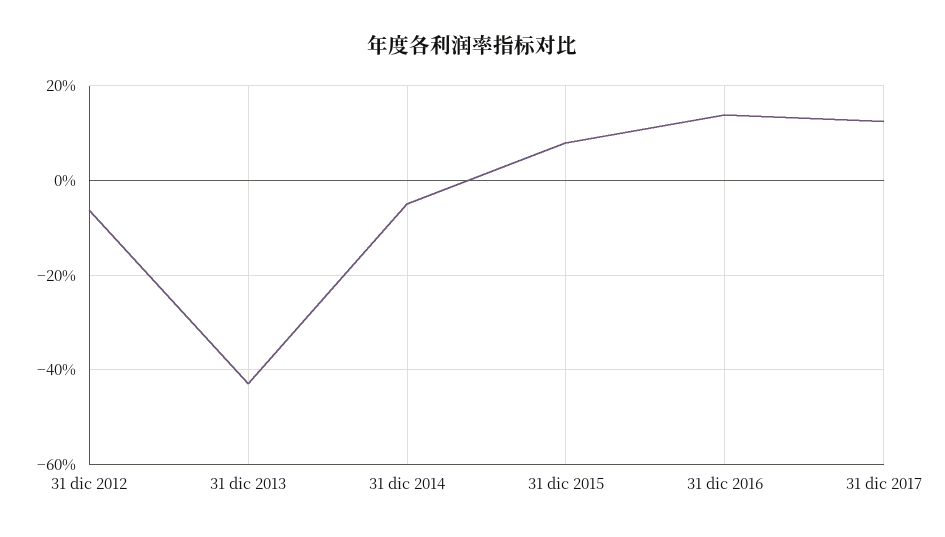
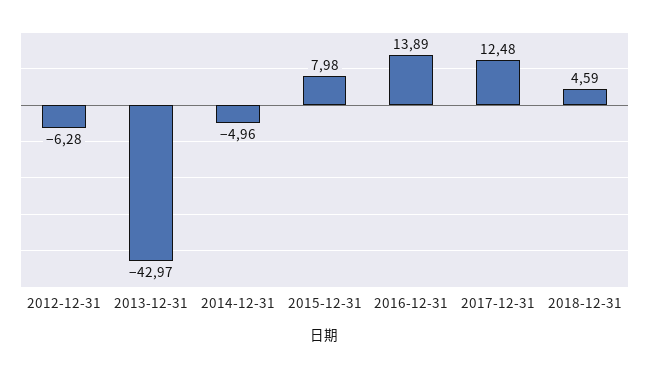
2018-12-31: none -> 4.59

